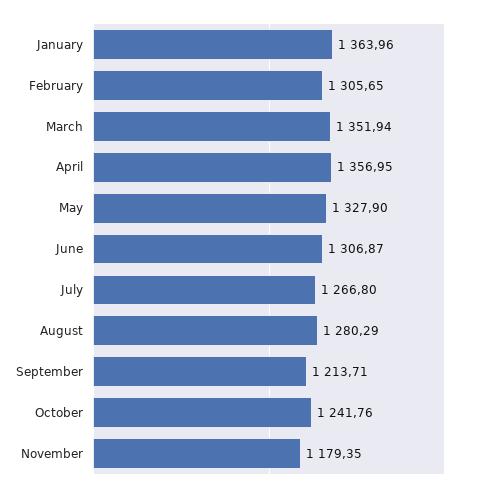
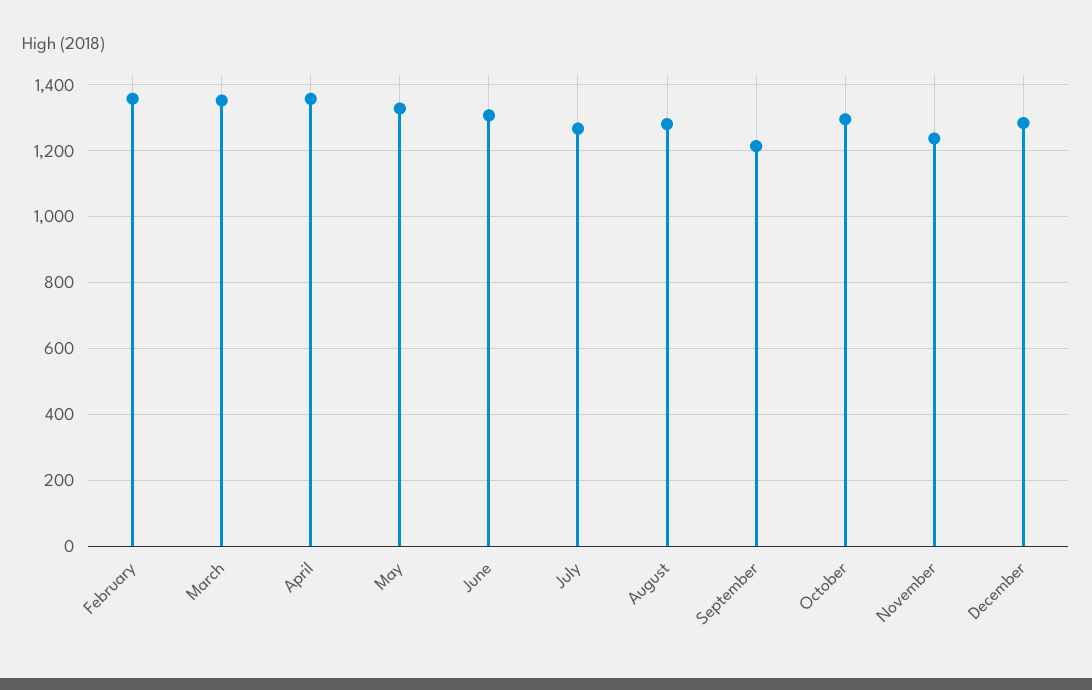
January: 1363.96 -> none
February: 1305.65 -> 1360
October: 1241.76 -> 1300
November: 1179.35 -> 1240
December: none -> 1280

